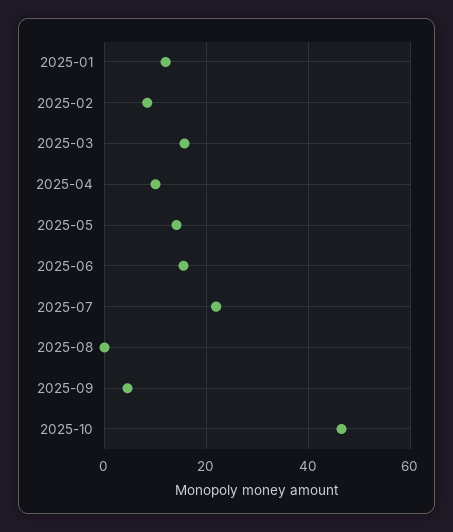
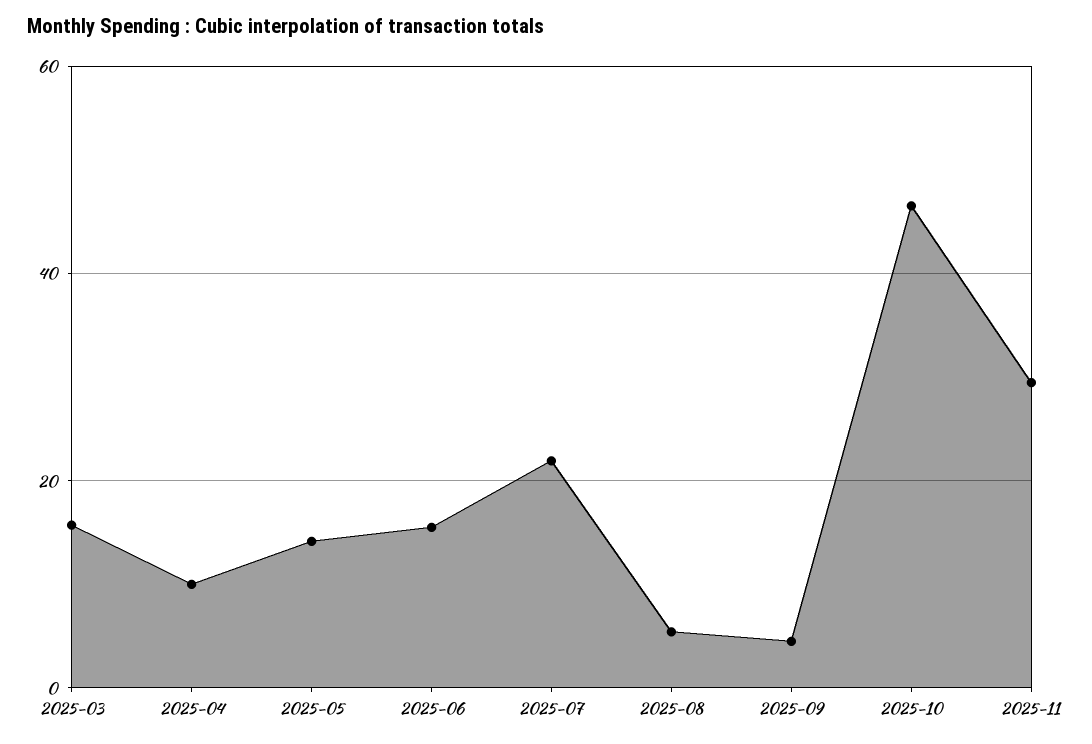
2025-01: 12 -> none
2025-02: 8 -> none
2025-08: 0 -> 6
2025-11: none -> 30

